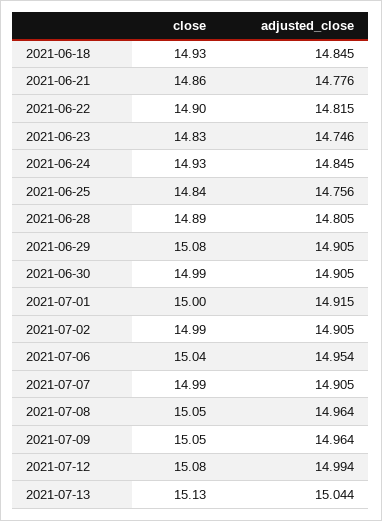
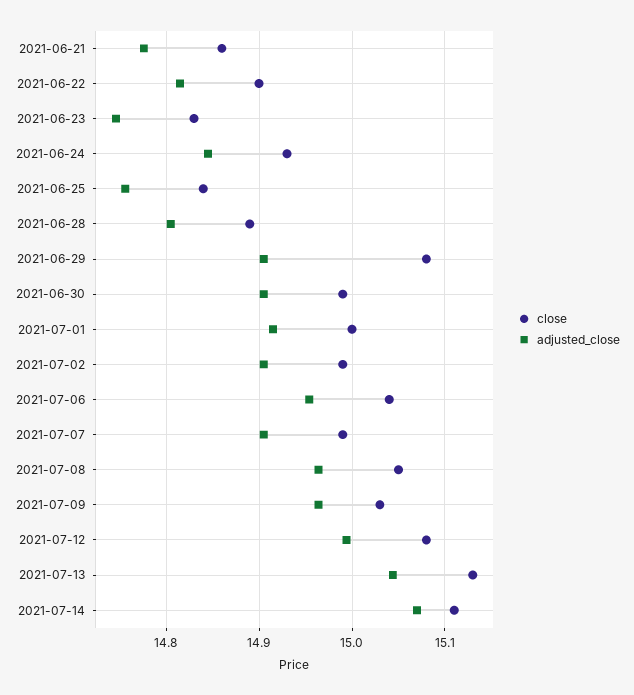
close, 2021-06-18: 14.93 -> none
adjusted_close, 2021-06-18: 14.845 -> none
close, 2021-07-09: 15.05 -> 15.03
close, 2021-07-14: none -> 15.11
adjusted_close, 2021-07-14: none -> 15.07

